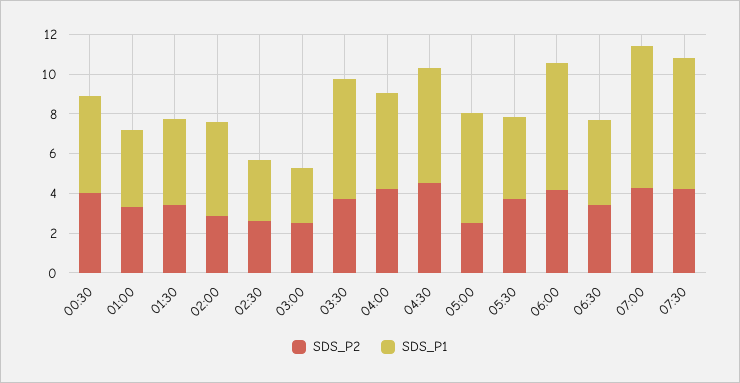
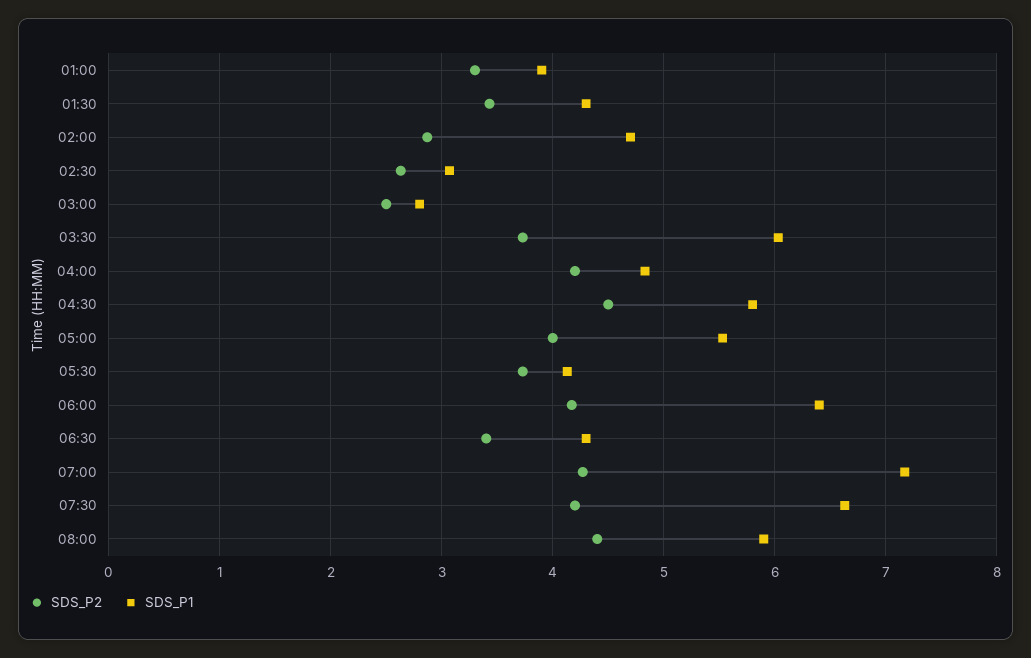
SDS_P2, 00:30: 4 -> none
SDS_P1, 00:30: 5 -> none
SDS_P2, 05:00: 2.5 -> 4
SDS_P2, 08:00: none -> 4.4
SDS_P1, 08:00: none -> 5.9

